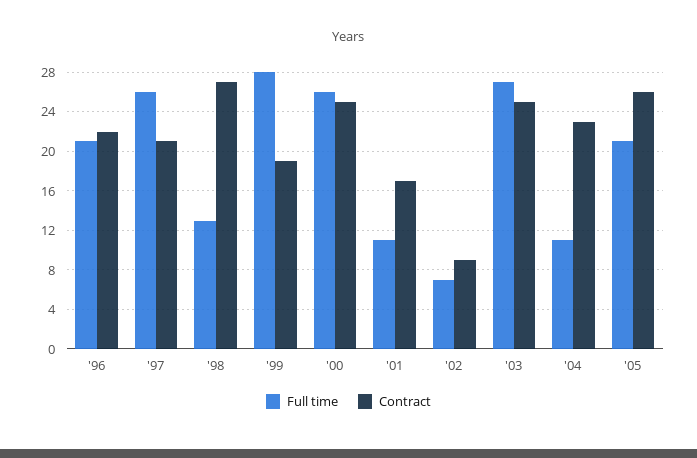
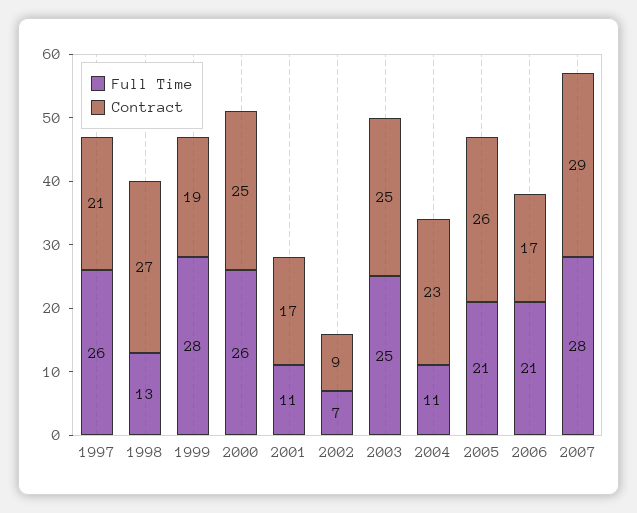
Full time, '96: 21 -> none
Contract, '96: 22 -> none
Full time, '03: 27 -> 25
Full time, 2006: none -> 21
Contract, 2006: none -> 17
Full time, 2007: none -> 28
Contract, 2007: none -> 29

